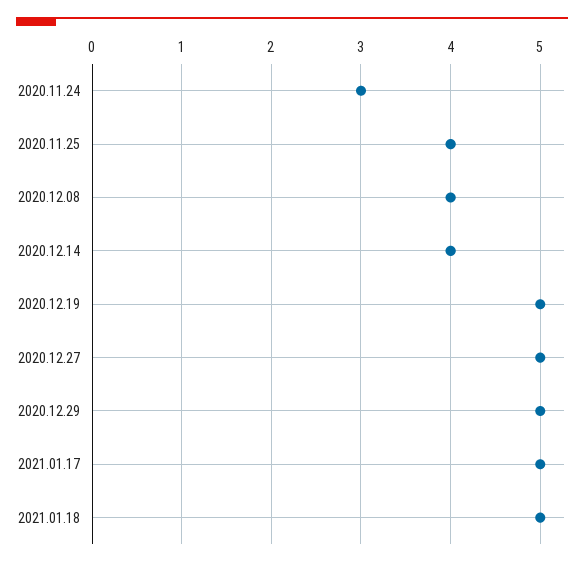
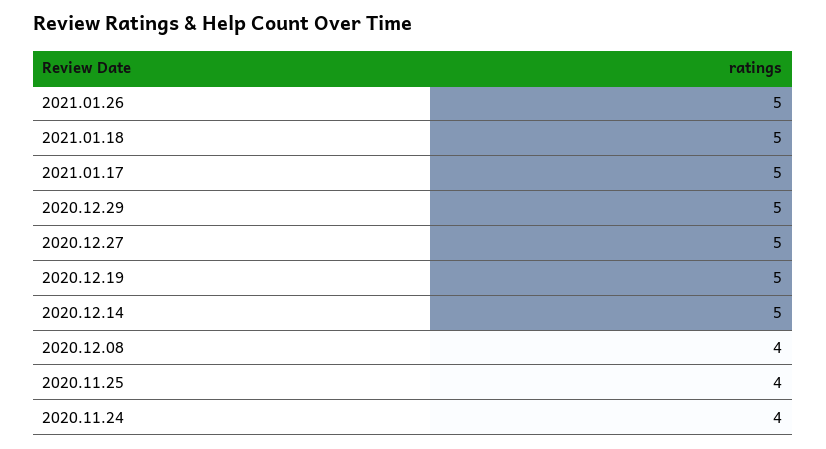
2020.11.24: 3 -> 4
2020.12.14: 4 -> 5
2021.01.26: none -> 5

